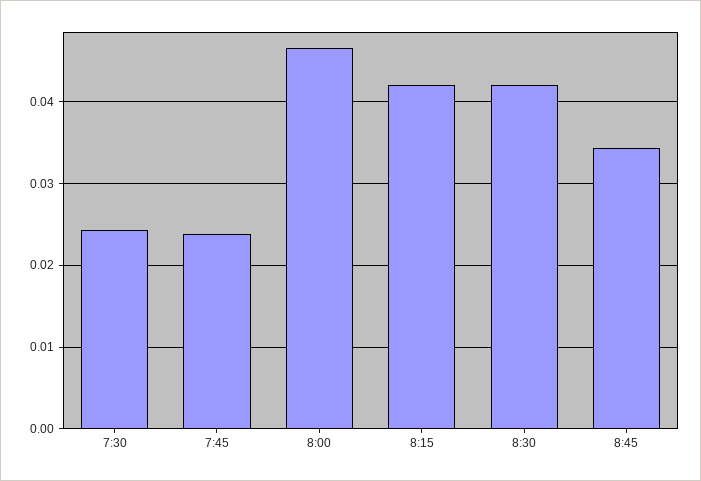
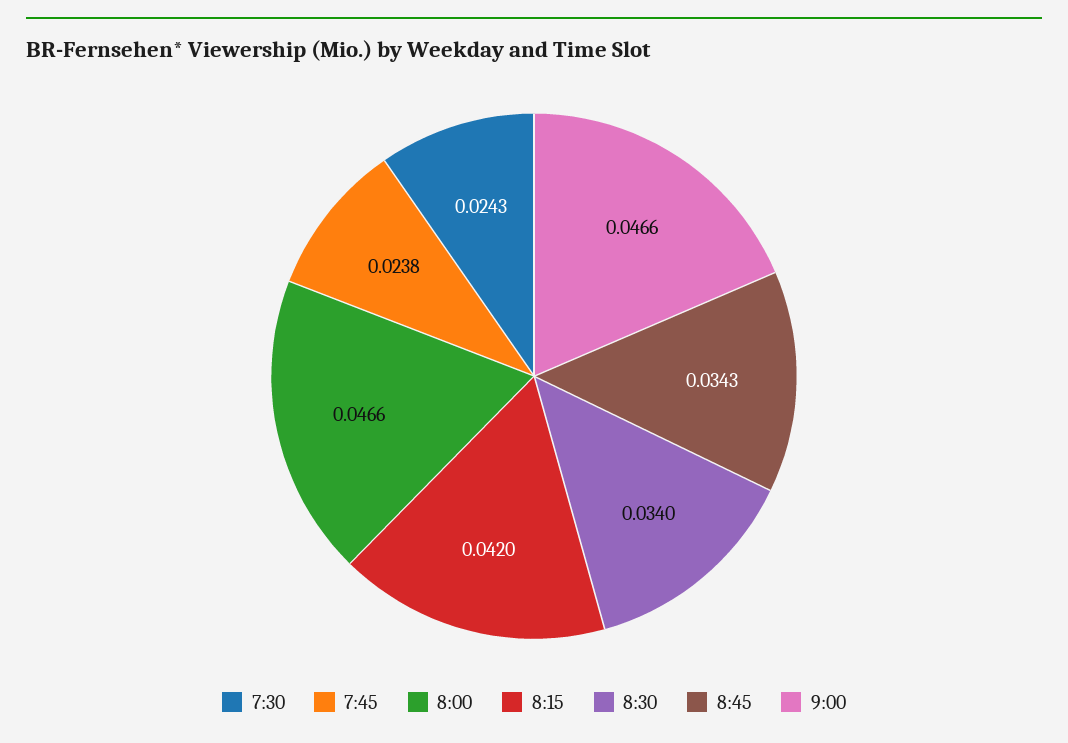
8:30: 0.042 -> 0.034
9:00: none -> 0.0466

